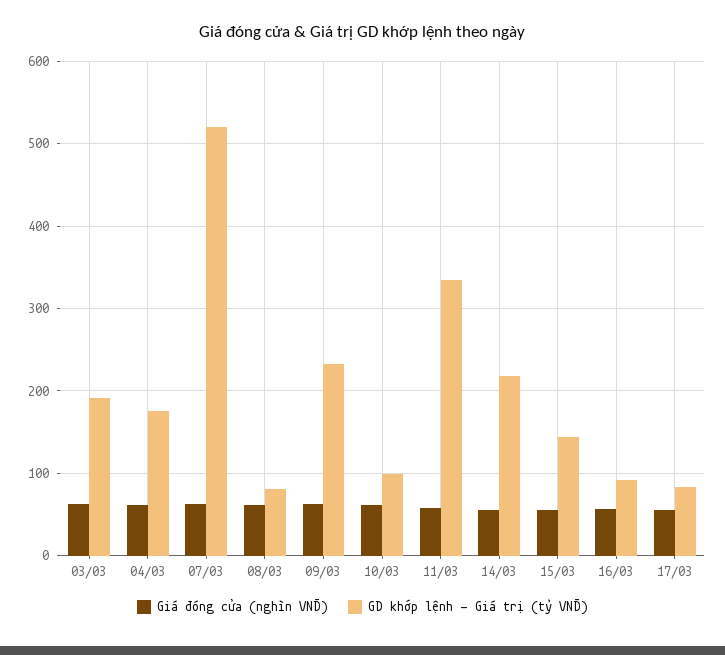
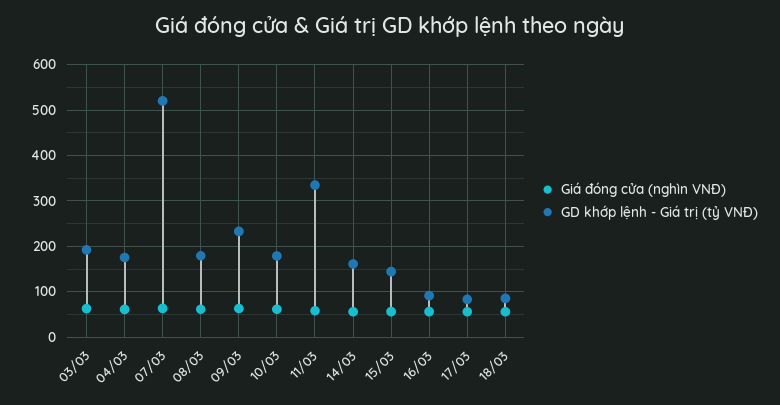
GD khớp lệnh - Giá trị (tỷ VNĐ), 08/03: 80 -> 180
GD khớp lệnh - Giá trị (tỷ VNĐ), 10/03: 100 -> 180
GD khớp lệnh - Giá trị (tỷ VNĐ), 14/03: 220 -> 160
Giá đóng cửa (nghìn VNĐ), 18/03: none -> 60
GD khớp lệnh - Giá trị (tỷ VNĐ), 18/03: none -> 80

